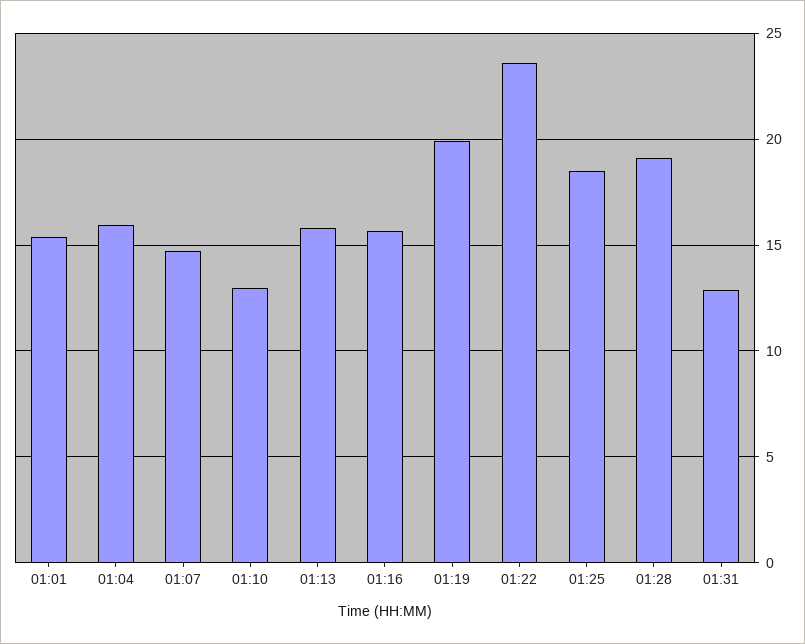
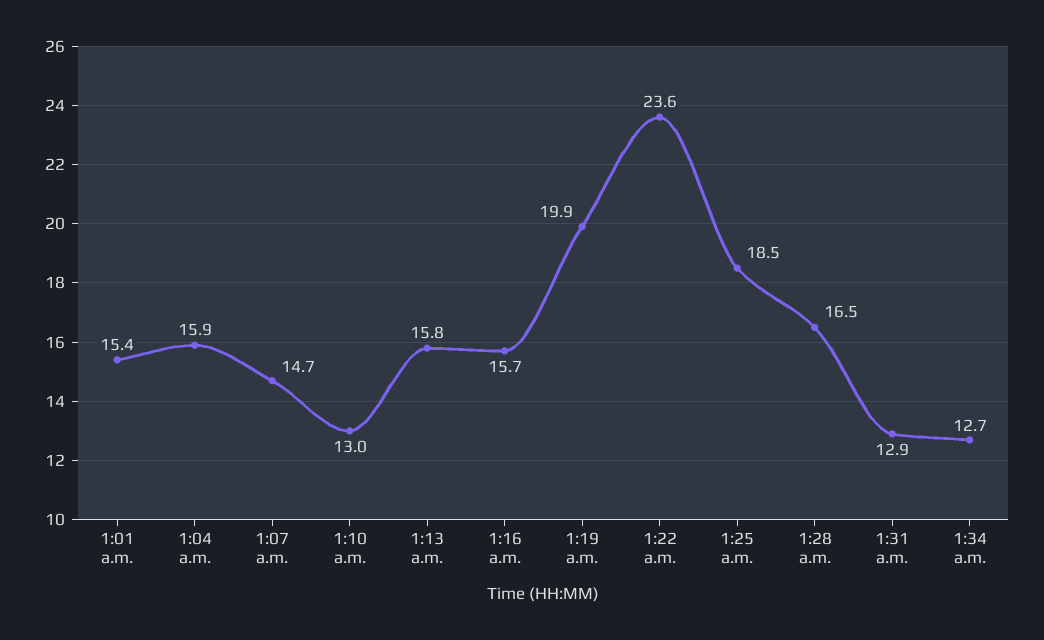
01:28: 19 -> 16.5
1:34 a.m.: none -> 12.7

